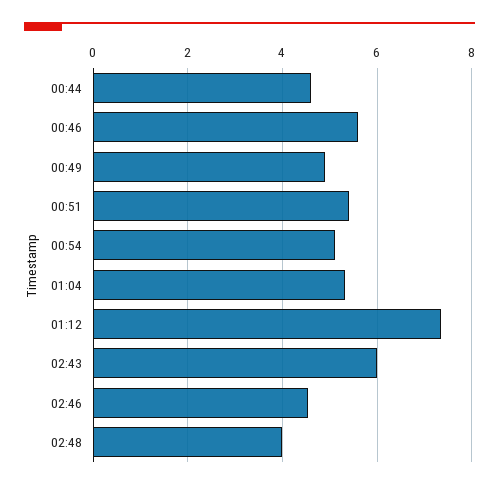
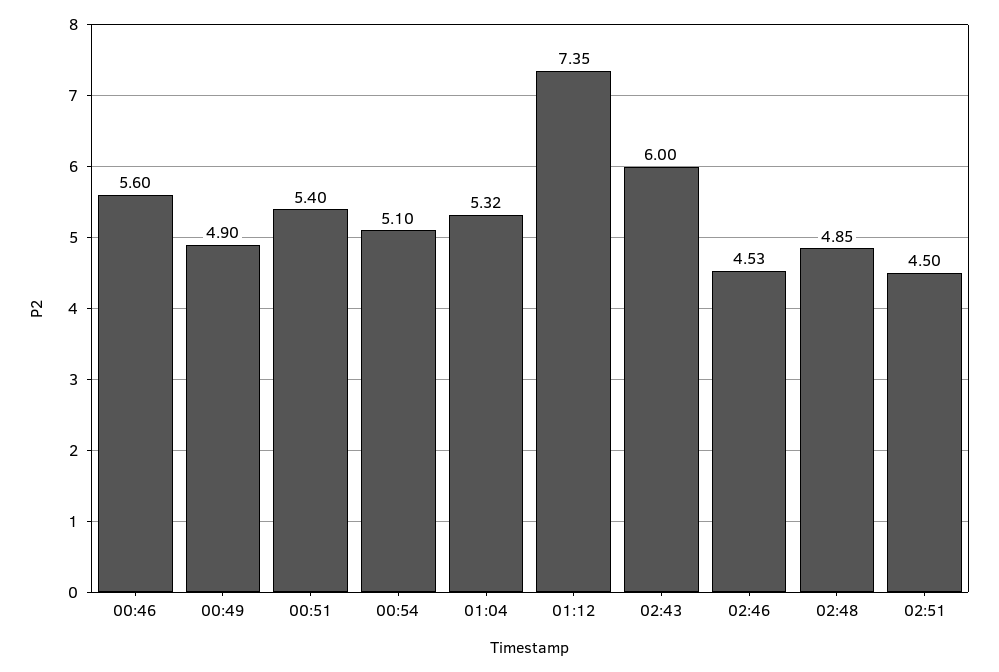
00:44: 4.6 -> none
02:48: 4 -> 4.85
02:51: none -> 4.5

